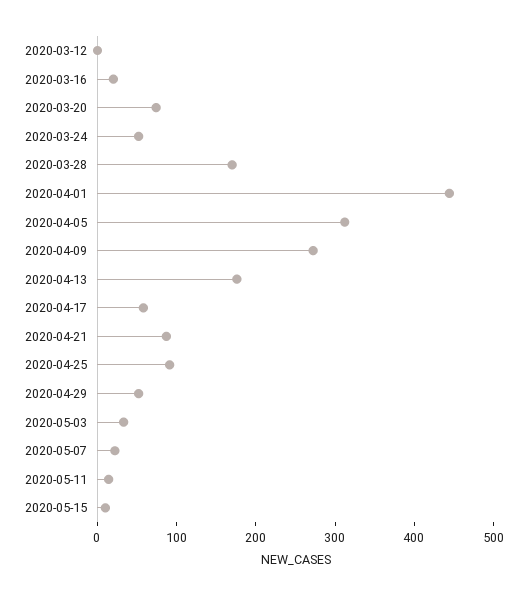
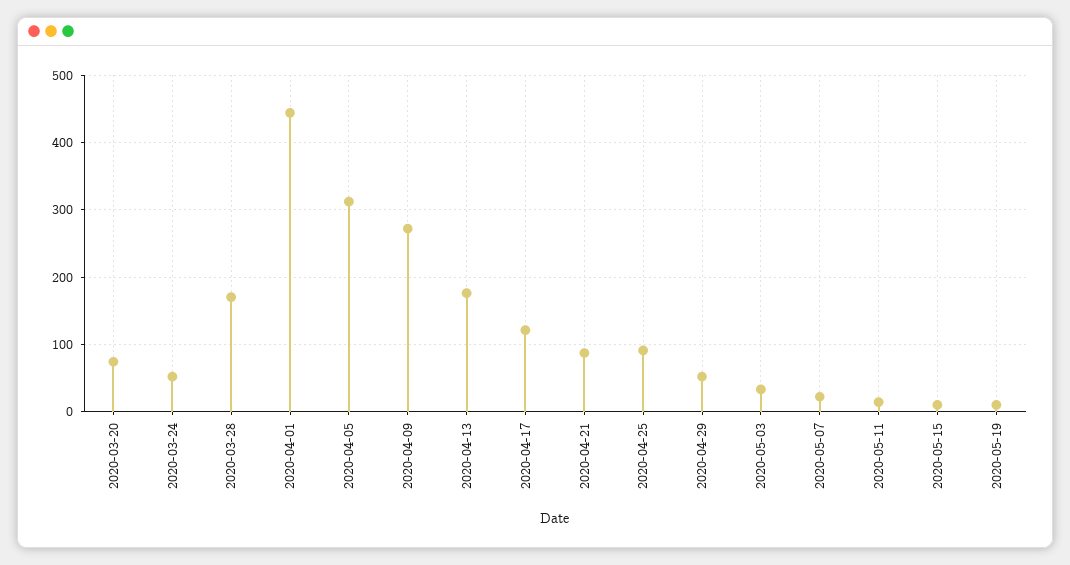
2020-03-12: 0 -> none
2020-03-16: 20 -> none
2020-04-17: 60 -> 120
2020-05-19: none -> 10

